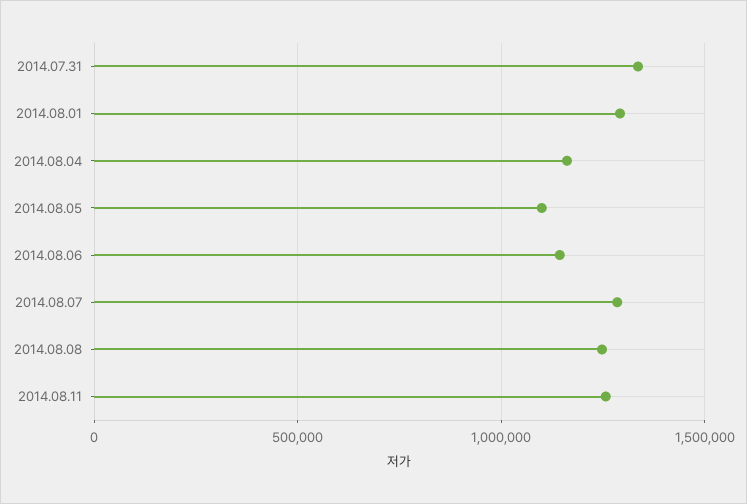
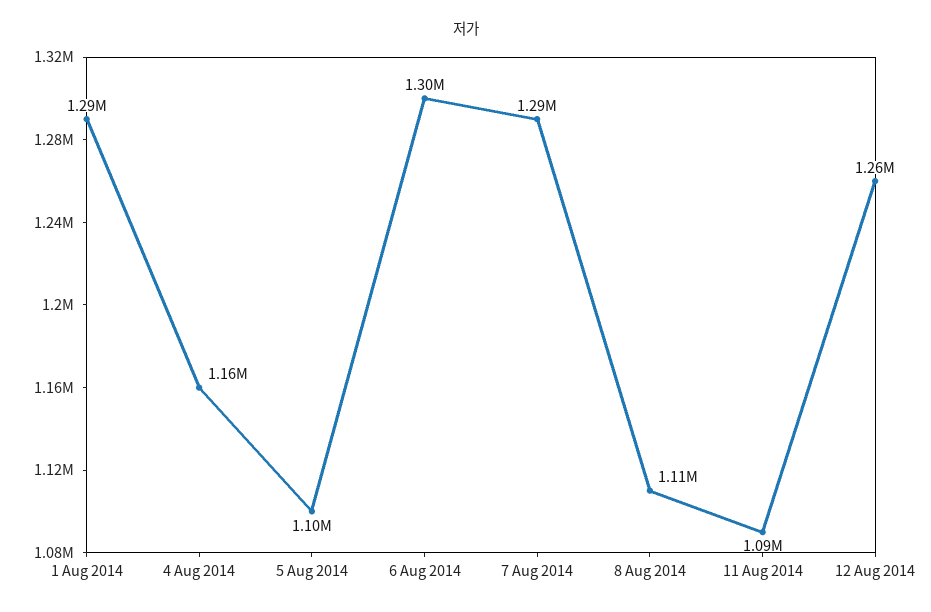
2014.07.31: 1350000 -> none
2014.08.06: 1150000 -> 1300000
2014.08.08: 1250000 -> 1110000
2014.08.11: 1250000 -> 1090000
12 Aug 2014: none -> 1260000

